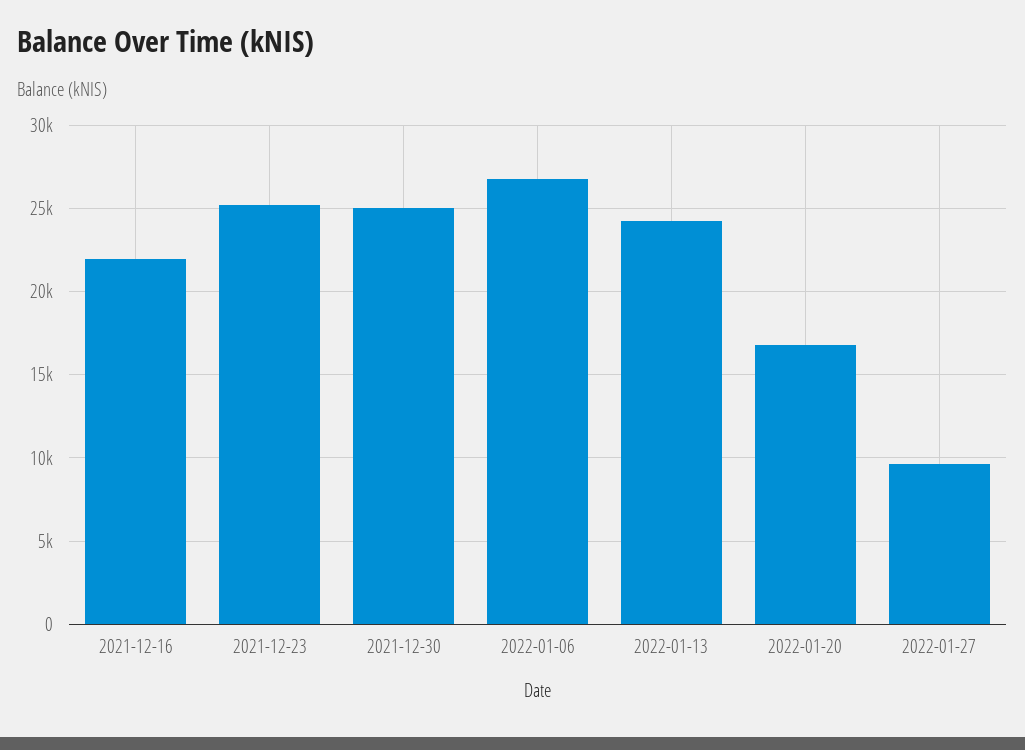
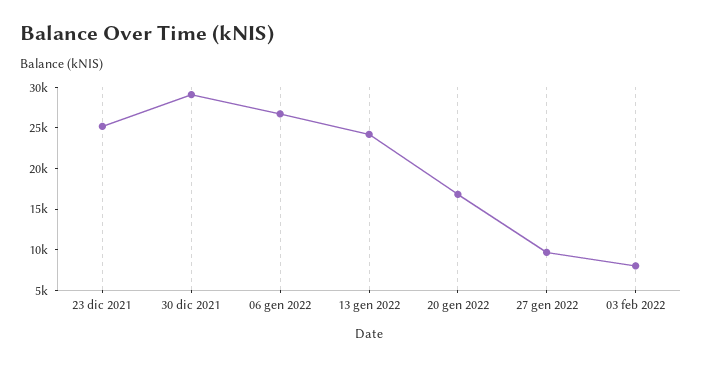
2021-12-16: 22000 -> none
2021-12-30: 25000 -> 29000
03 feb 2022: none -> 8000

